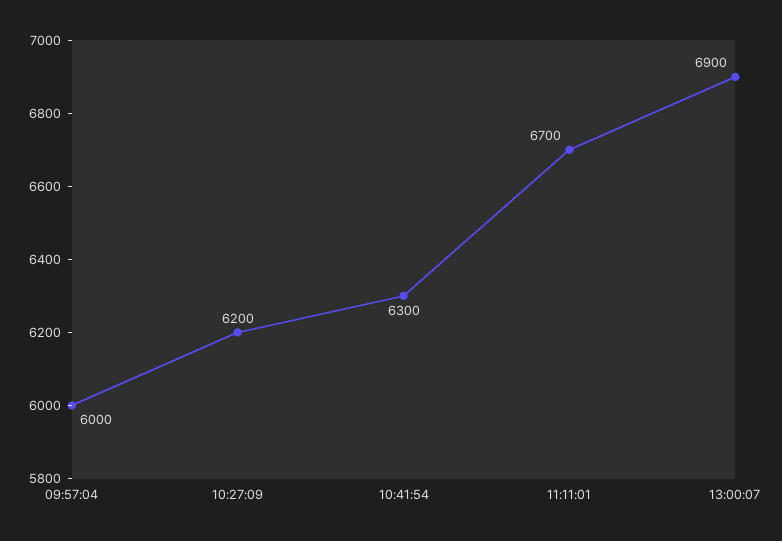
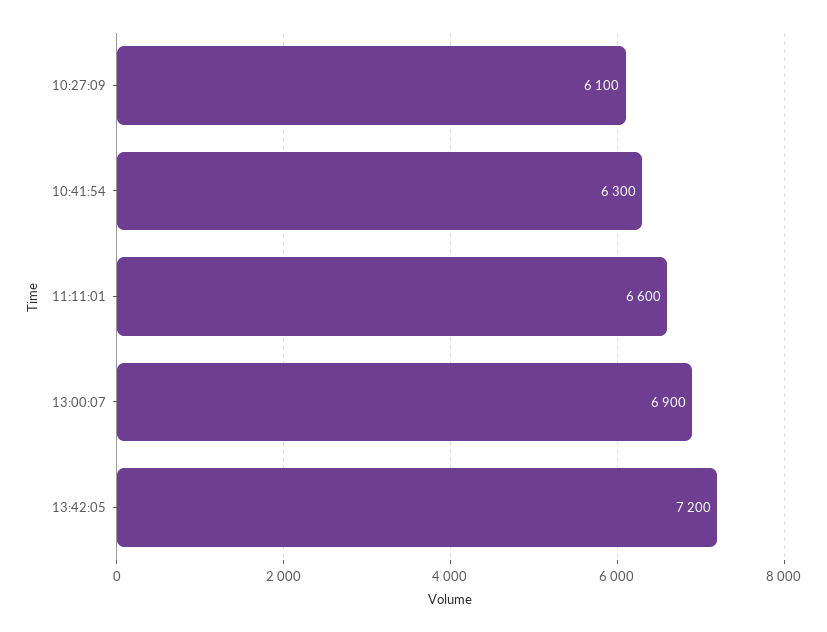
09:57:04: 6000 -> none
10:27:09: 6200 -> 6100
11:11:01: 6700 -> 6600
13:42:05: none -> 7200

